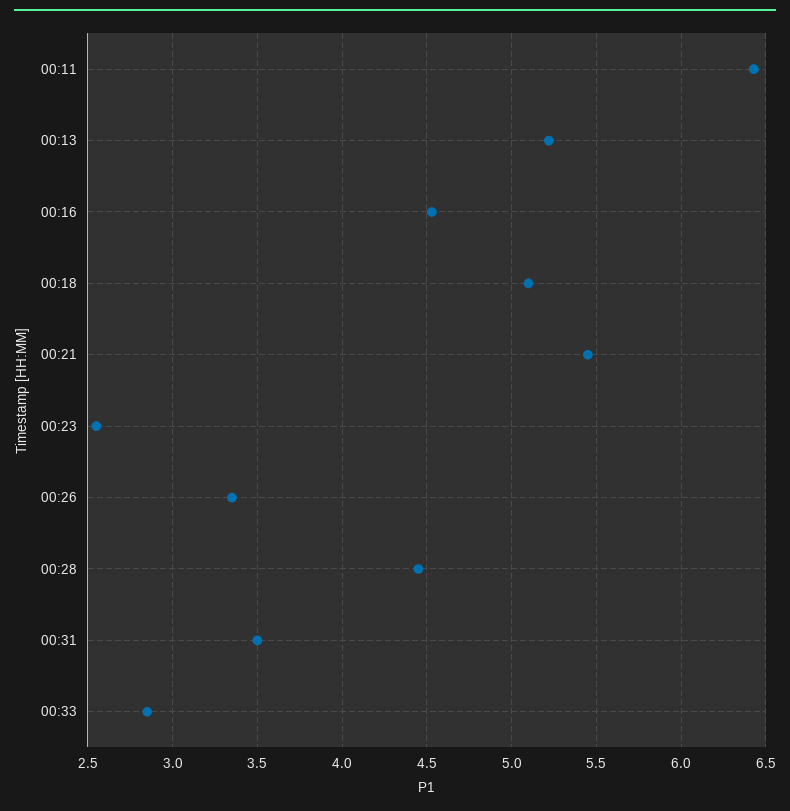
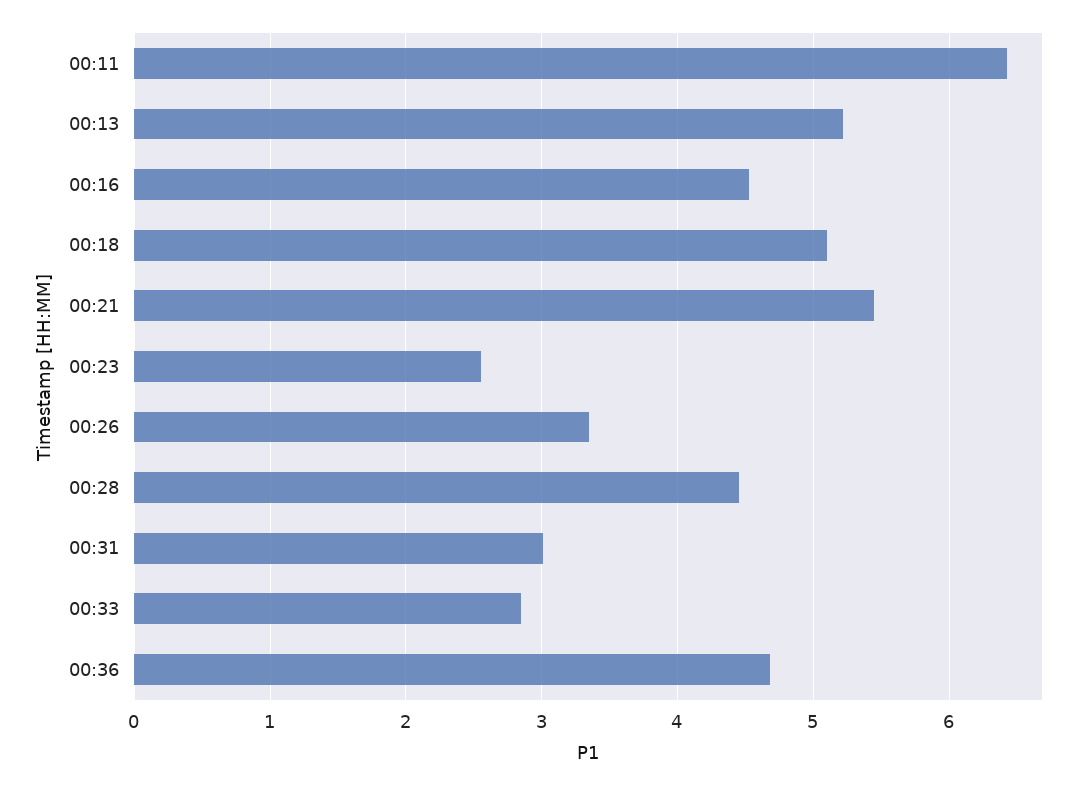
00:31: 3.5 -> 3
00:36: none -> 4.7

